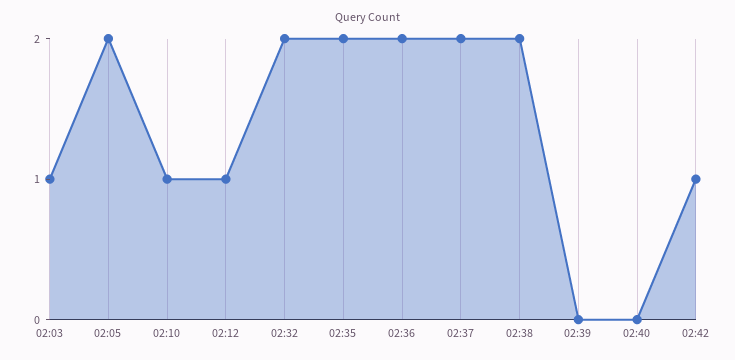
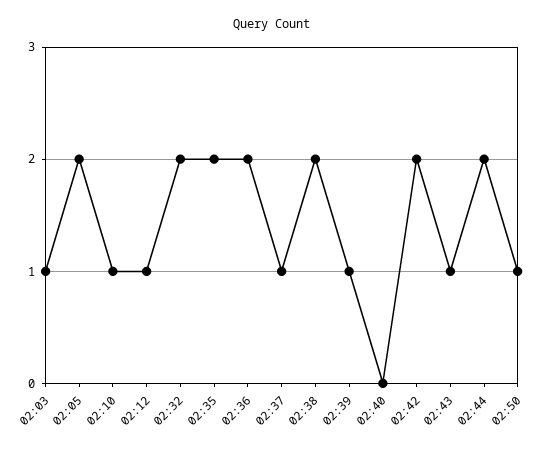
02:37: 2 -> 1
02:39: 0 -> 1
02:42: 1 -> 2
02:43: none -> 1
02:44: none -> 2
02:50: none -> 1

